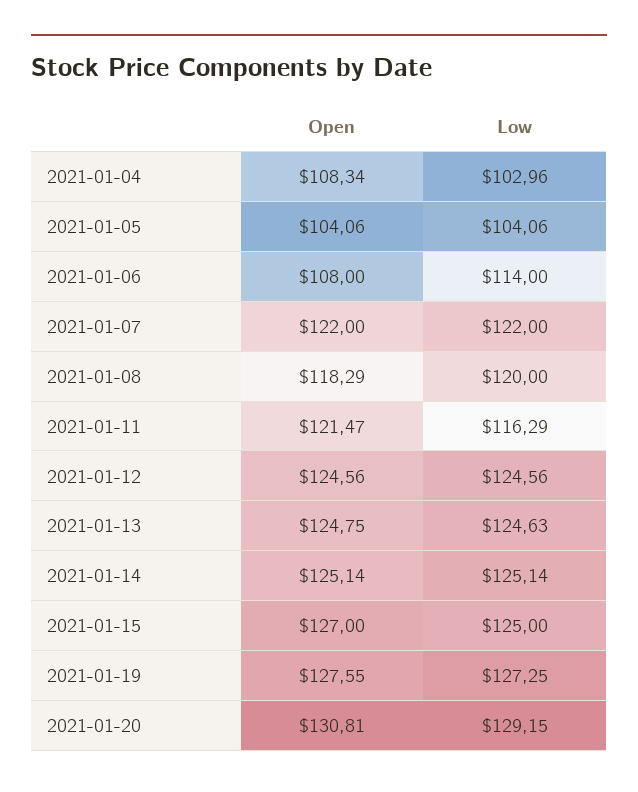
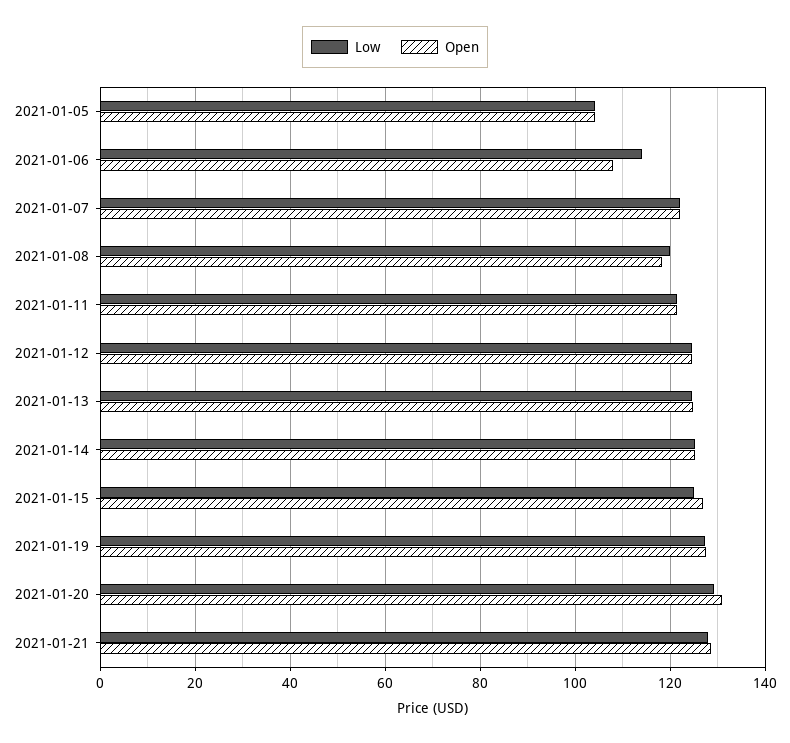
Open, 2021-01-04: 108.34 -> none
Low, 2021-01-04: 102.96 -> none
Low, 2021-01-11: 116.29 -> 122
Low, 2021-01-21: none -> 128
Open, 2021-01-21: none -> 128

